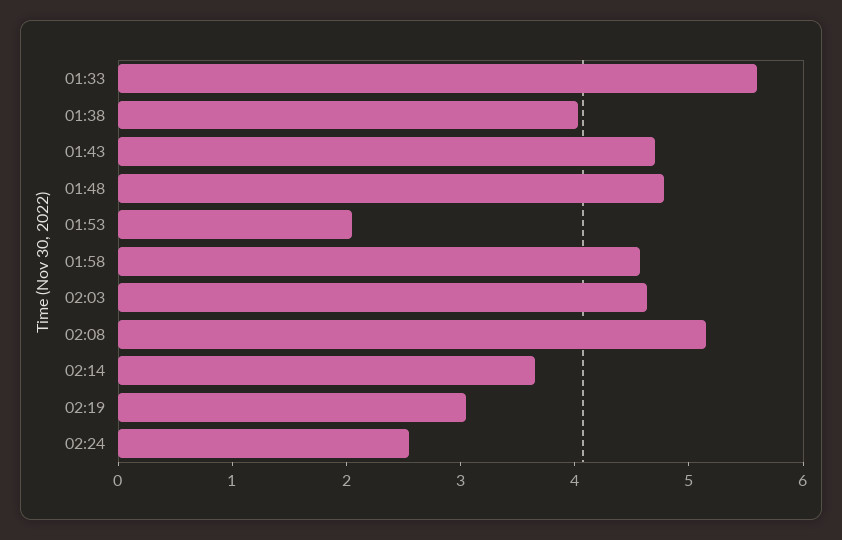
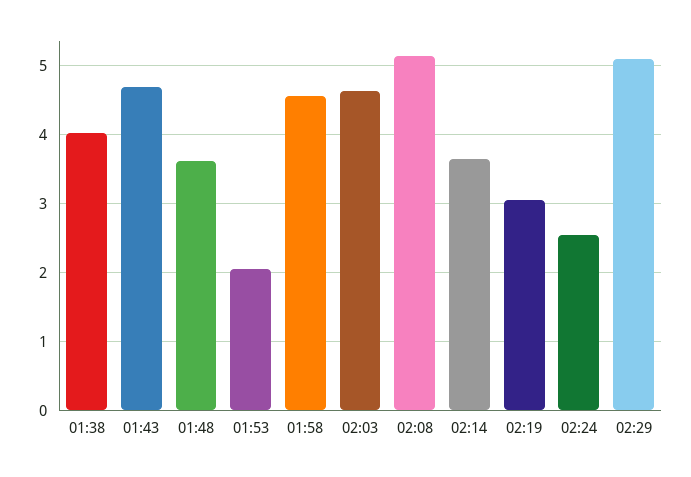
01:33: 5.6 -> none
01:48: 4.8 -> 3.6
02:29: none -> 5.1

